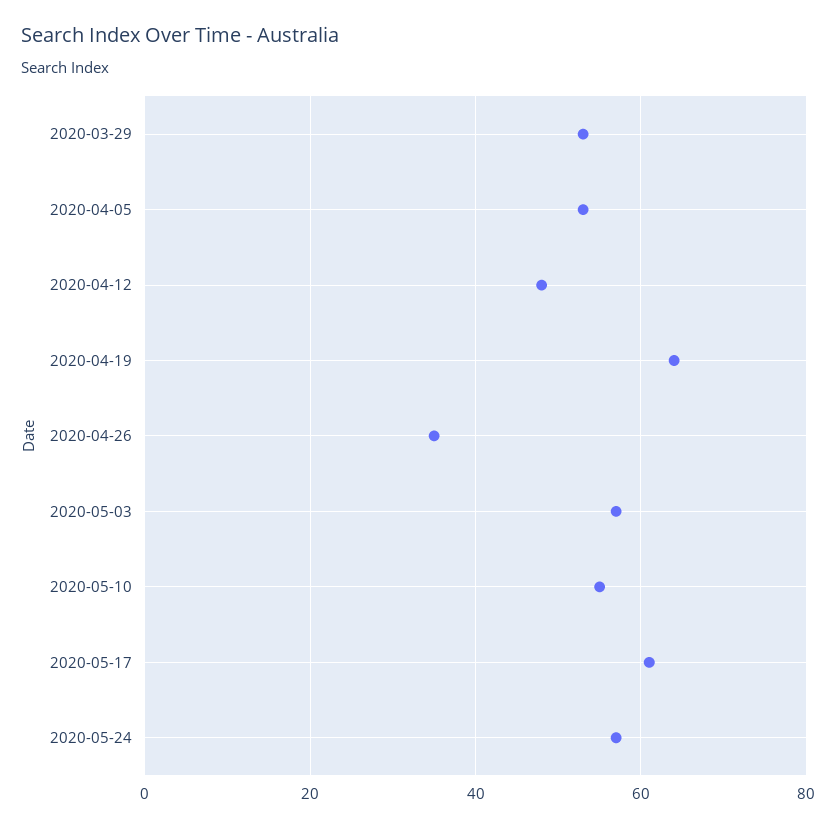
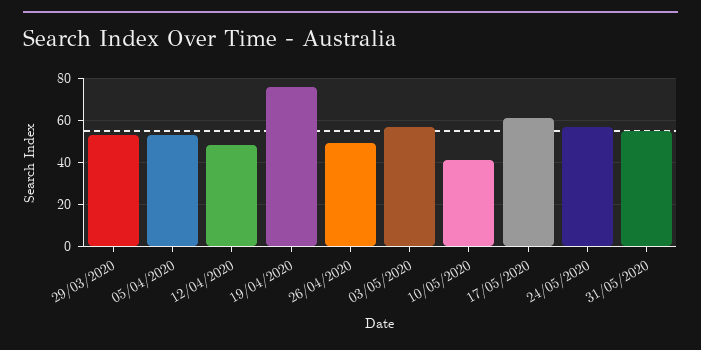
2020-04-19: 65 -> 75
2020-04-26: 35 -> 50
2020-05-10: 55 -> 40
31/05/2020: none -> 55

